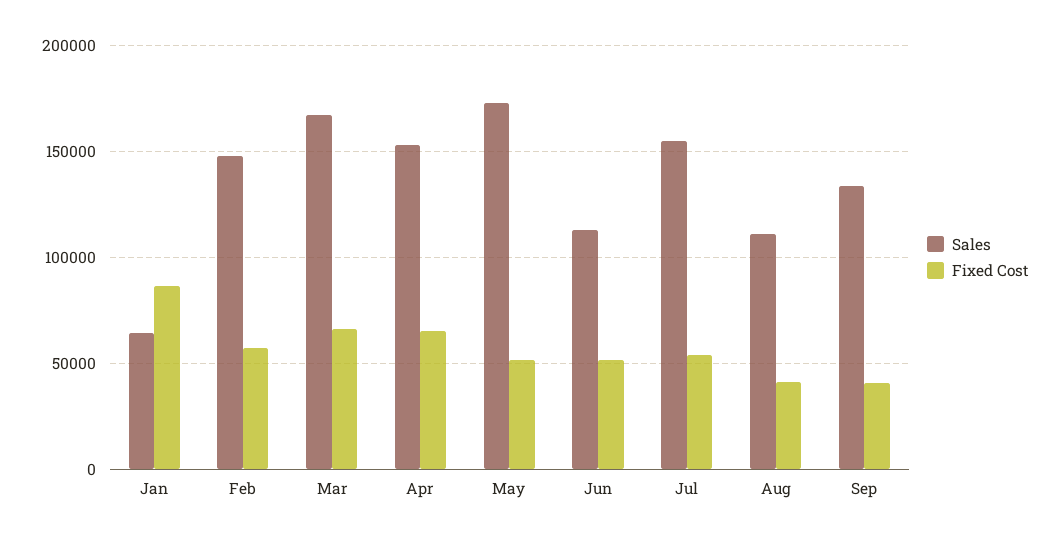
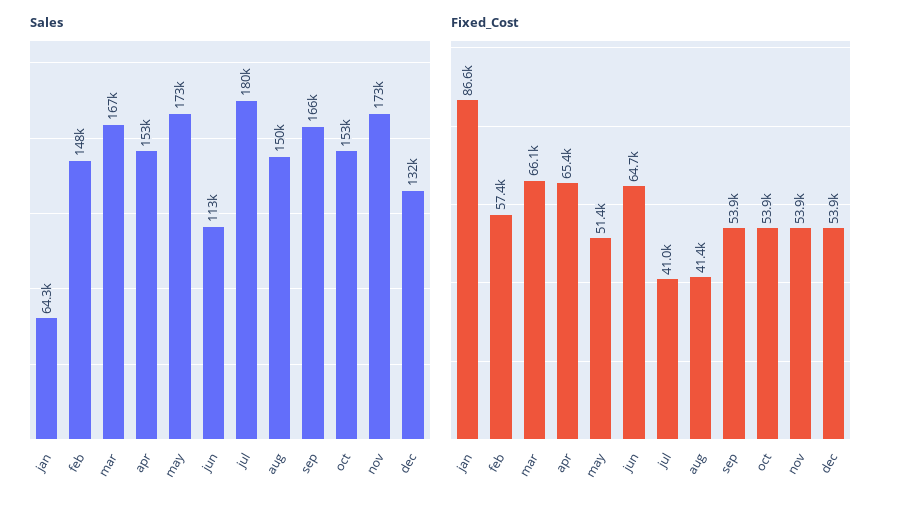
Fixed Cost, Jun: 50000 -> 64700
Sales, Jul: 155000 -> 180000
Fixed Cost, Jul: 55000 -> 41000
Sales, Aug: 110000 -> 150000
Sales, Sep: 135000 -> 166000
Fixed Cost, Sep: 40000 -> 53900
Sales, oct: none -> 153000
Sales, nov: none -> 173000
Sales, dec: none -> 132000
Fixed Cost, oct: none -> 53900
Fixed Cost, nov: none -> 53900
Fixed Cost, dec: none -> 53900

